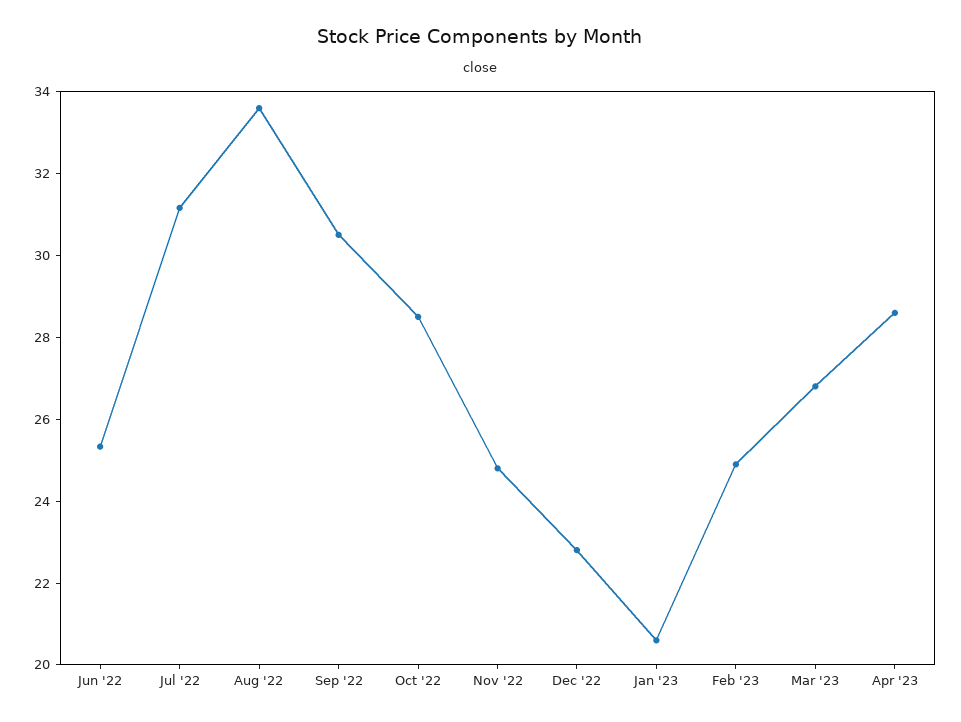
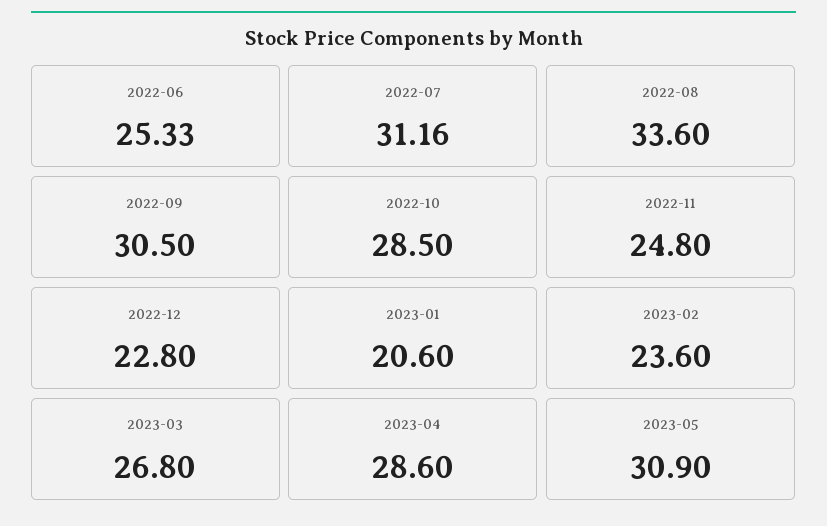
Feb '23: 25 -> 23.6
2023-05: none -> 30.9

